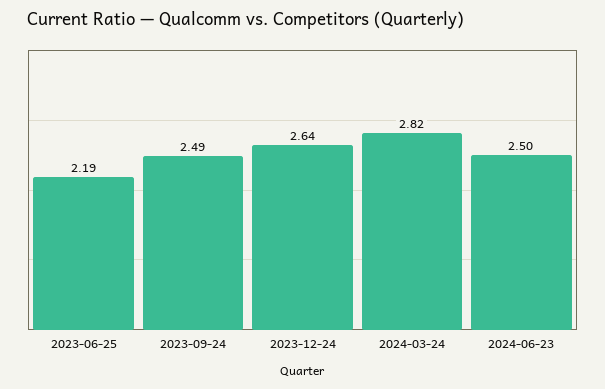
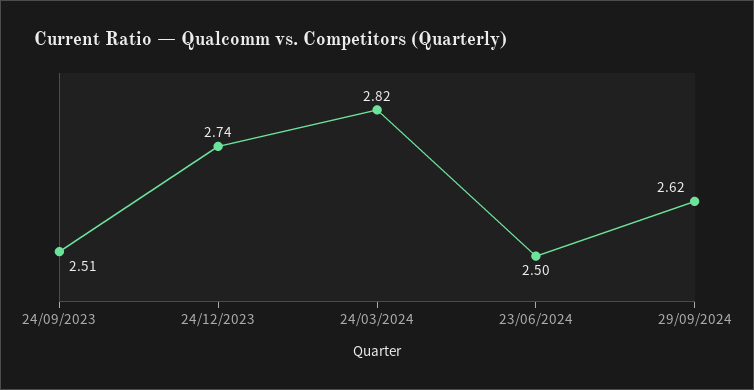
2023-06-25: 2.19 -> none
2023-09-24: 2.49 -> 2.51
2023-12-24: 2.64 -> 2.74
29/09/2024: none -> 2.62

